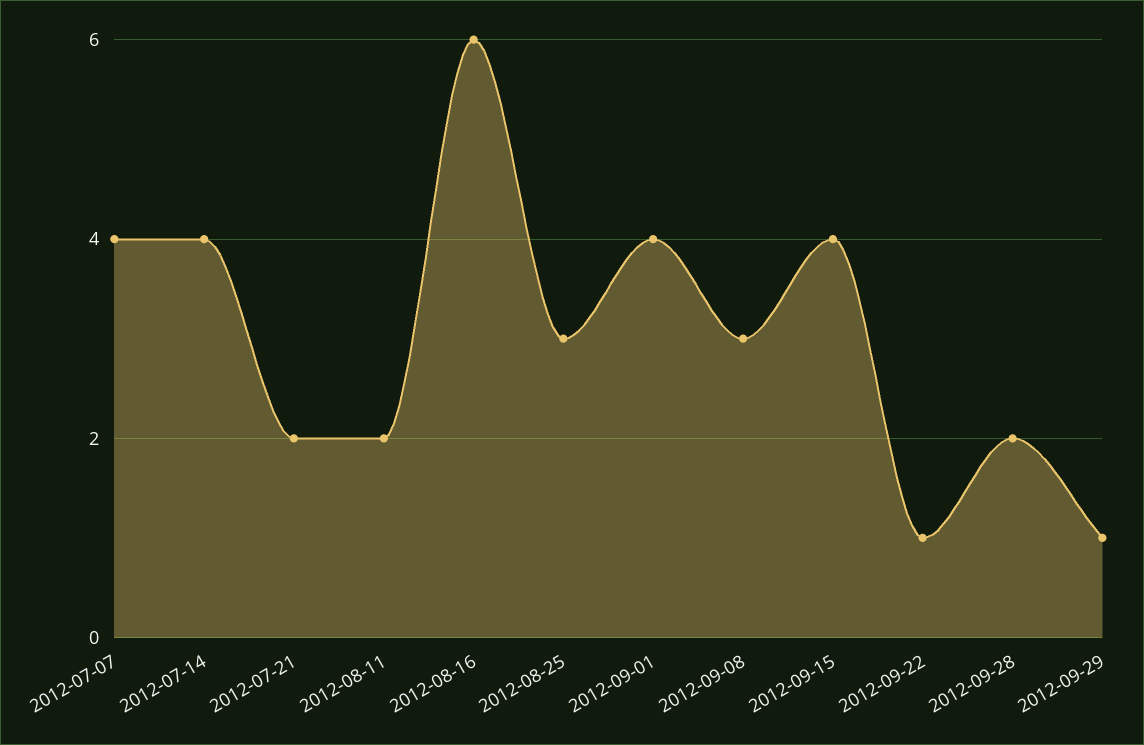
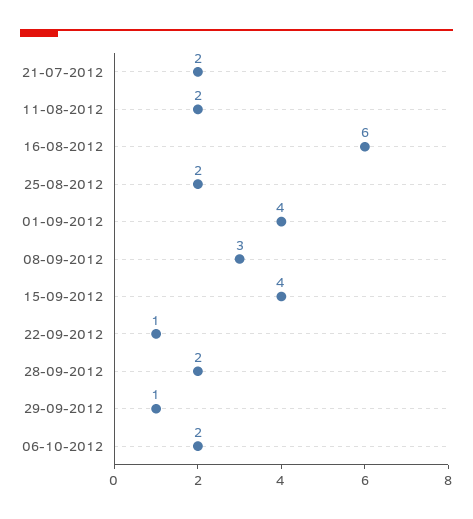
2012-07-07: 4 -> none
2012-07-14: 4 -> none
2012-08-25: 3 -> 2
06-10-2012: none -> 2

